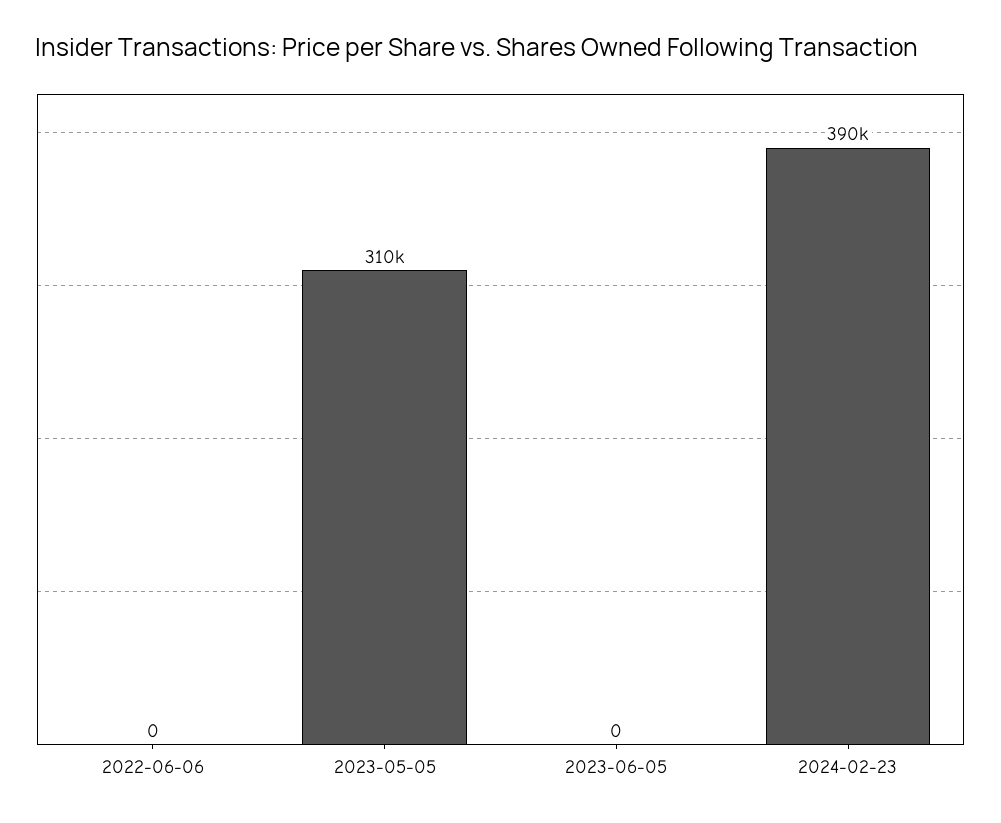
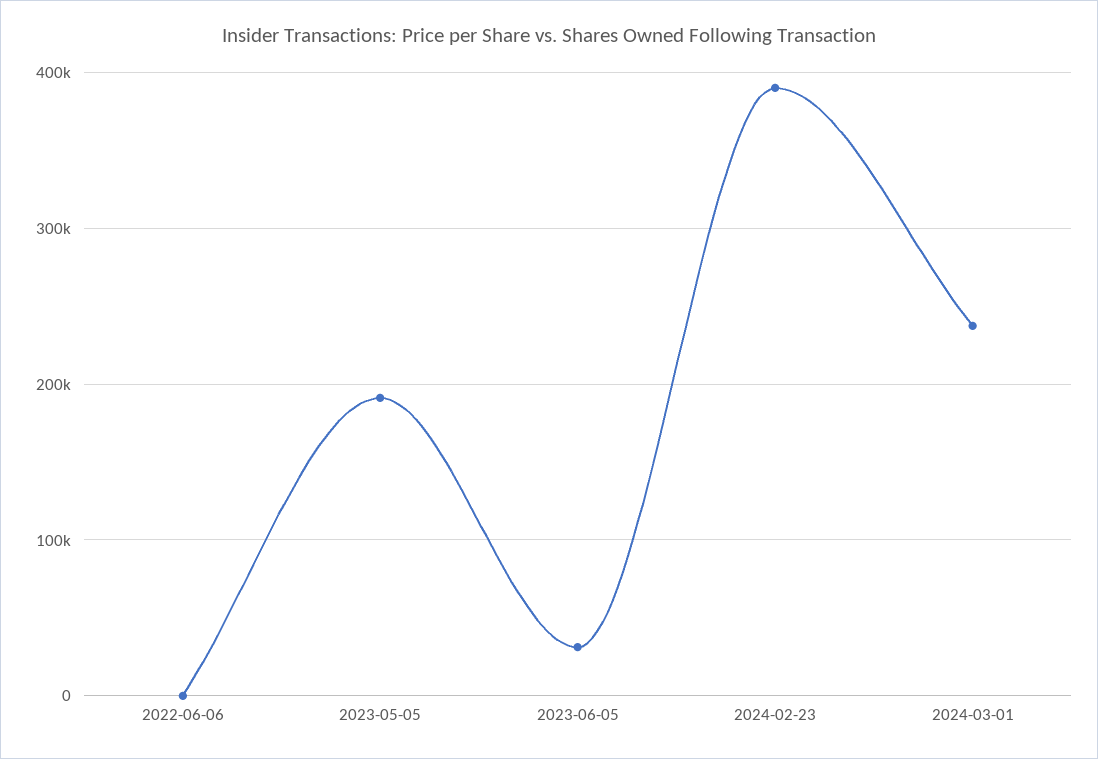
2023-05-05: 310000 -> 190000
2023-06-05: 0 -> 30000
2024-03-01: none -> 240000

